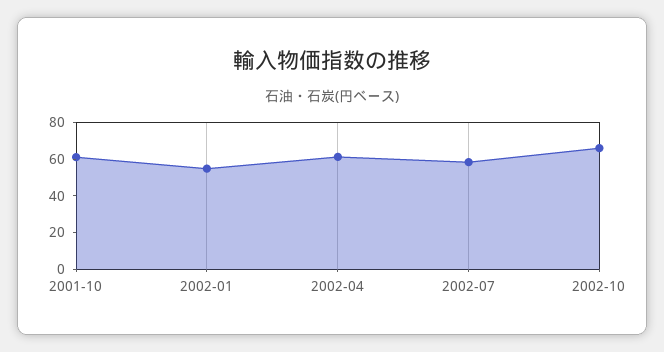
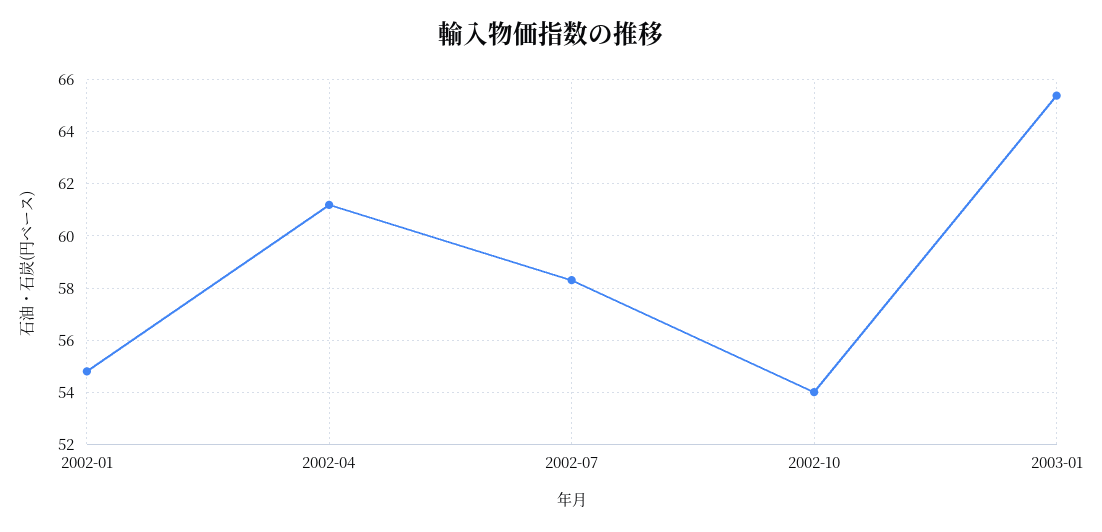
2001-10: 60 -> none
2002-10: 65 -> 54
2003-01: none -> 65.5

